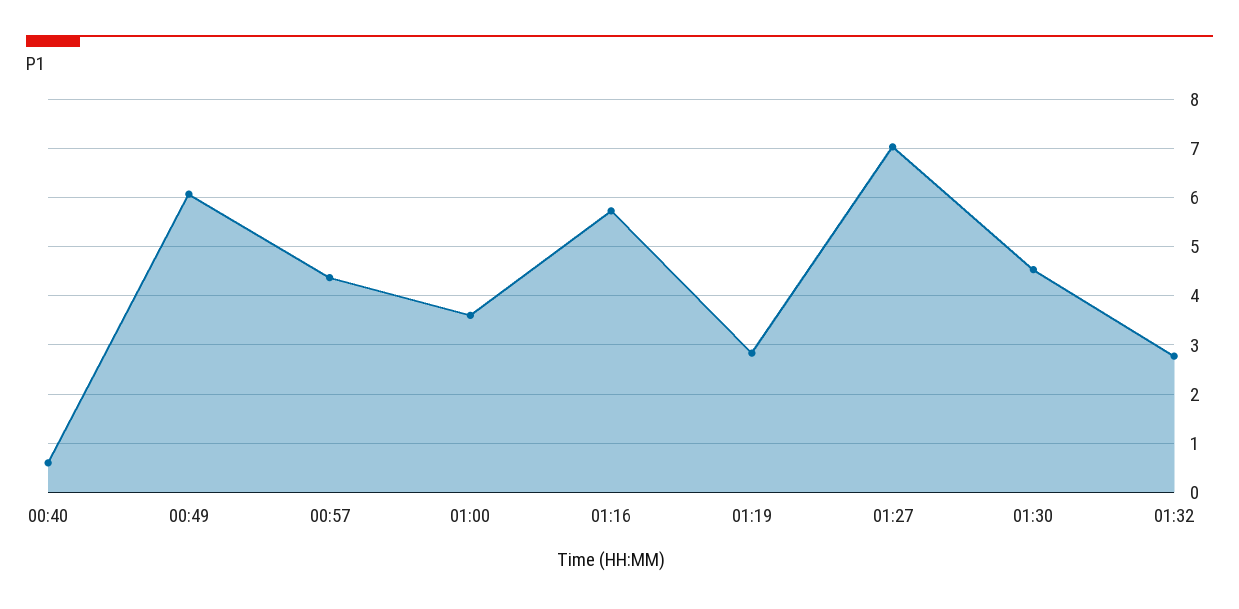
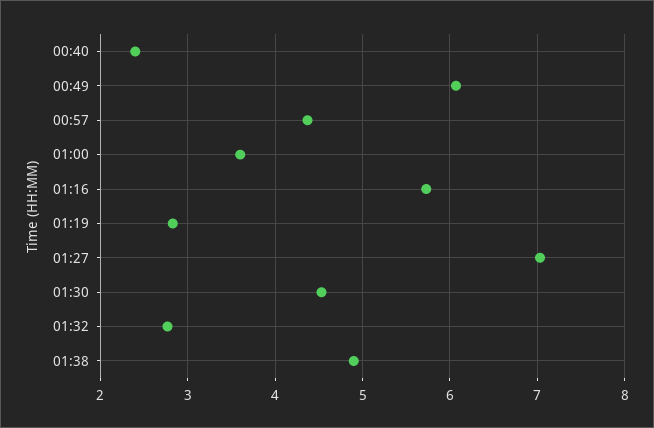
00:40: 0.6 -> 2.4
01:38: none -> 4.9

